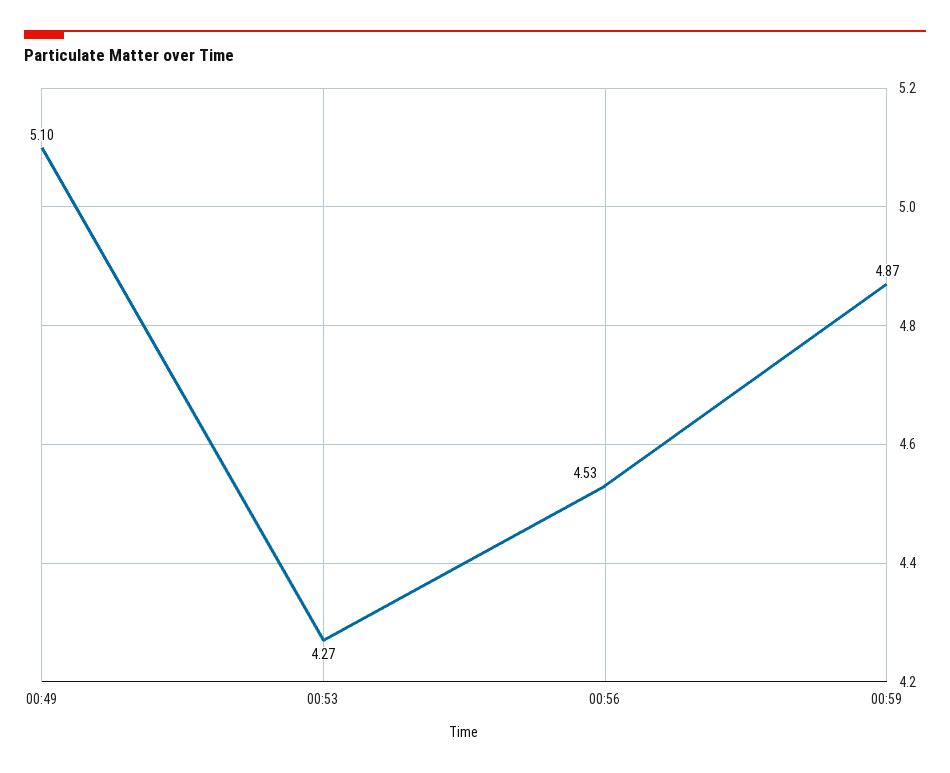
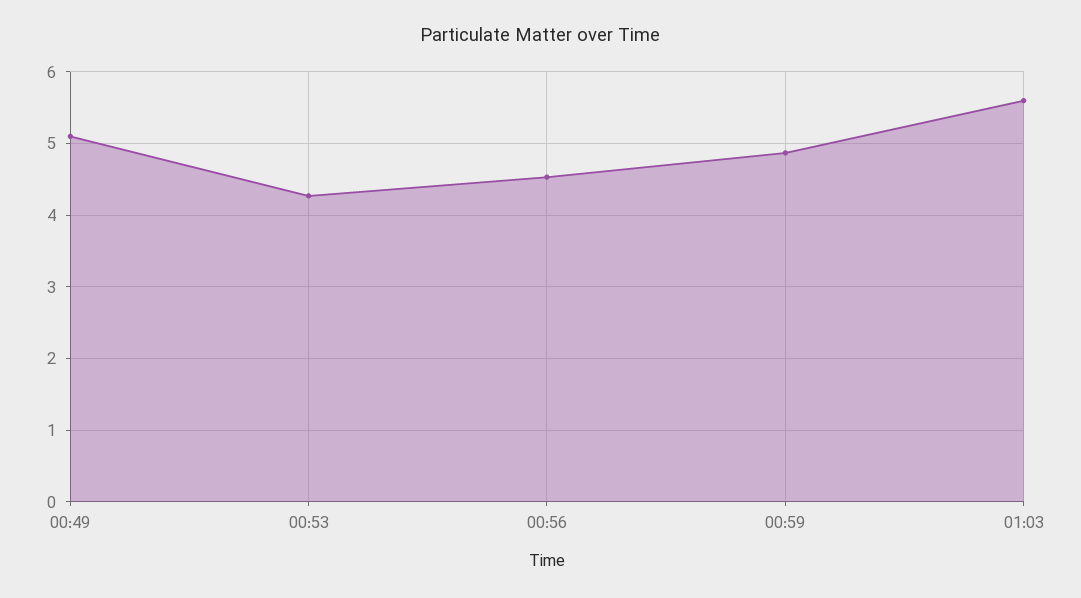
01:03: none -> 5.6

